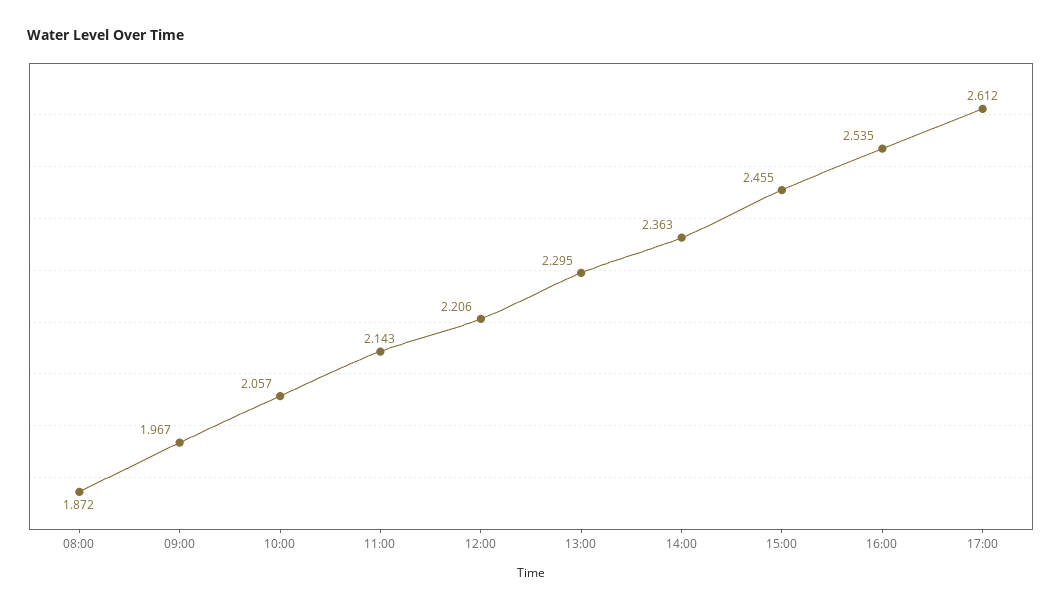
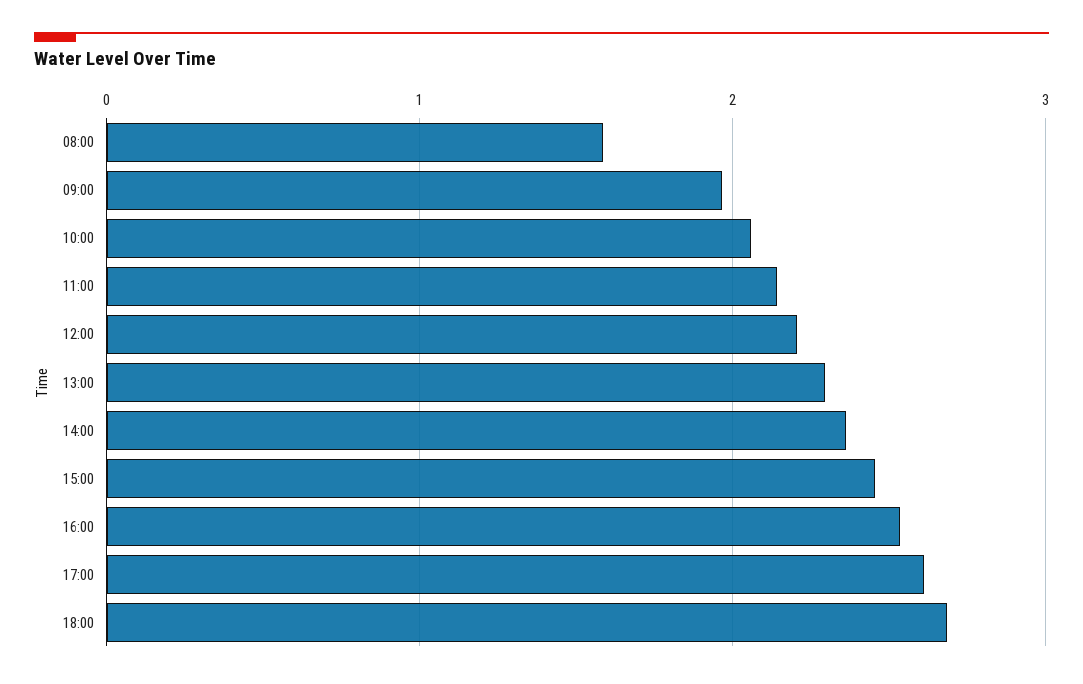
08:00: 1.872 -> 1.6
18:00: none -> 2.7

